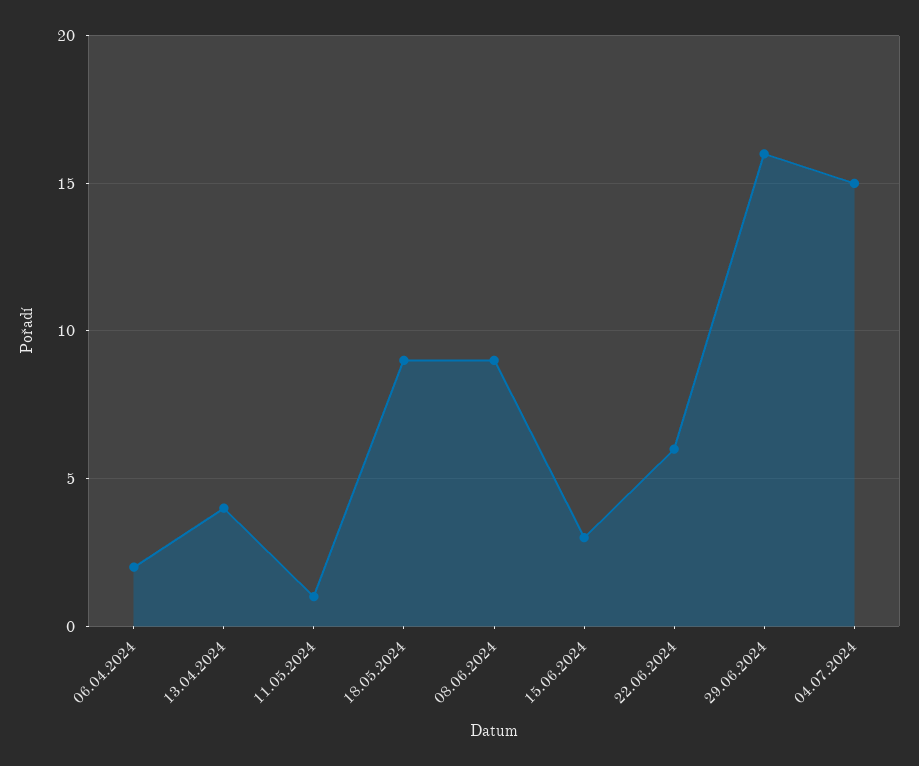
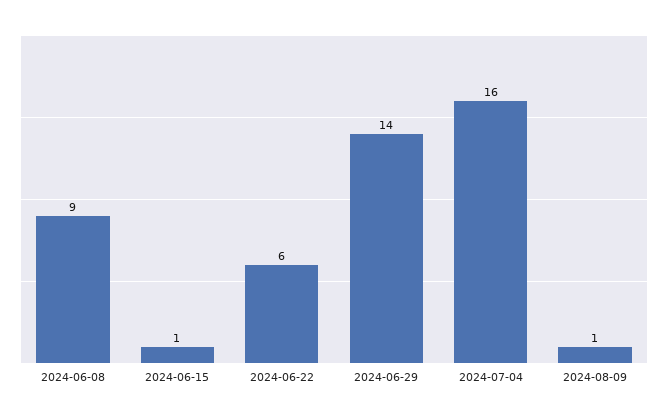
06.04.2024: 2 -> none
13.04.2024: 4 -> none
11.05.2024: 1 -> none
18.05.2024: 9 -> none
15.06.2024: 3 -> 1
29.06.2024: 16 -> 14
04.07.2024: 15 -> 16
2024-08-09: none -> 1

